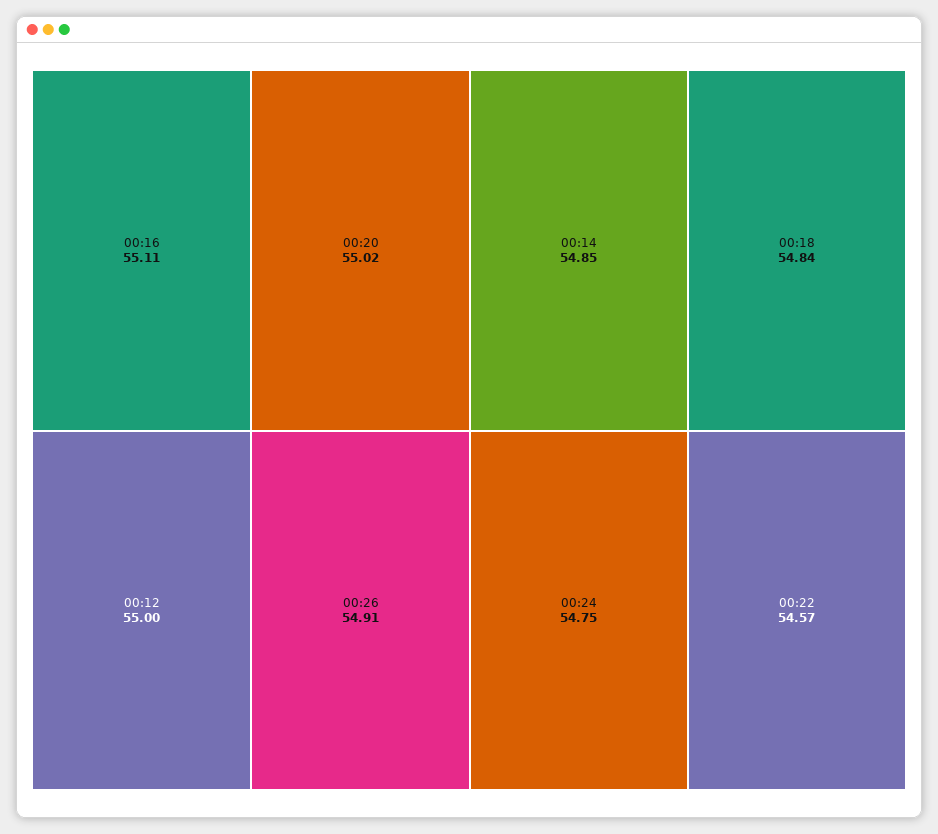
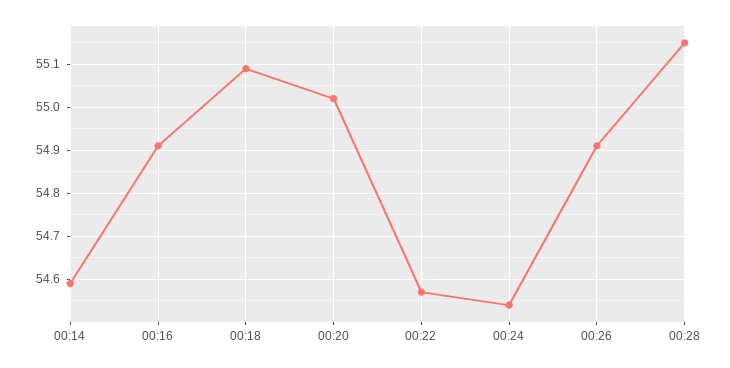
00:16: 55.11 -> 54.9
00:12: 55 -> none
00:14: 54.85 -> 54.6
00:18: 54.84 -> 55.1
00:24: 54.75 -> 54.55
00:28: none -> 55.15

